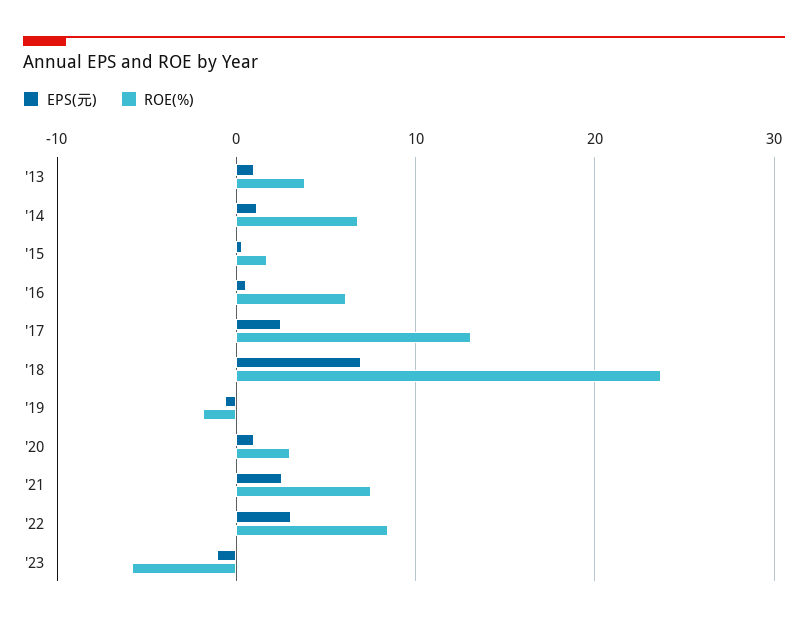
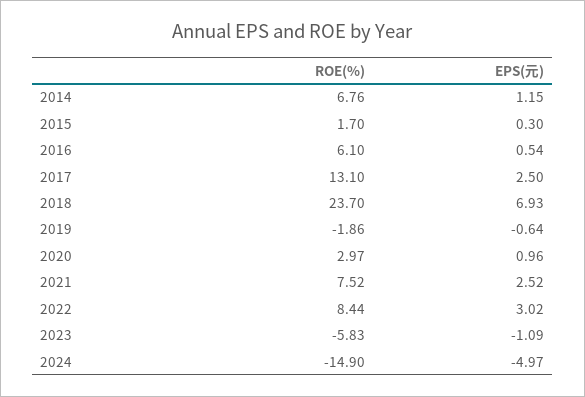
EPS(元), '13: 1 -> none
ROE(%), '13: 4 -> none
ROE(%), 2024: none -> -14.9
EPS(元), 2024: none -> -4.97

